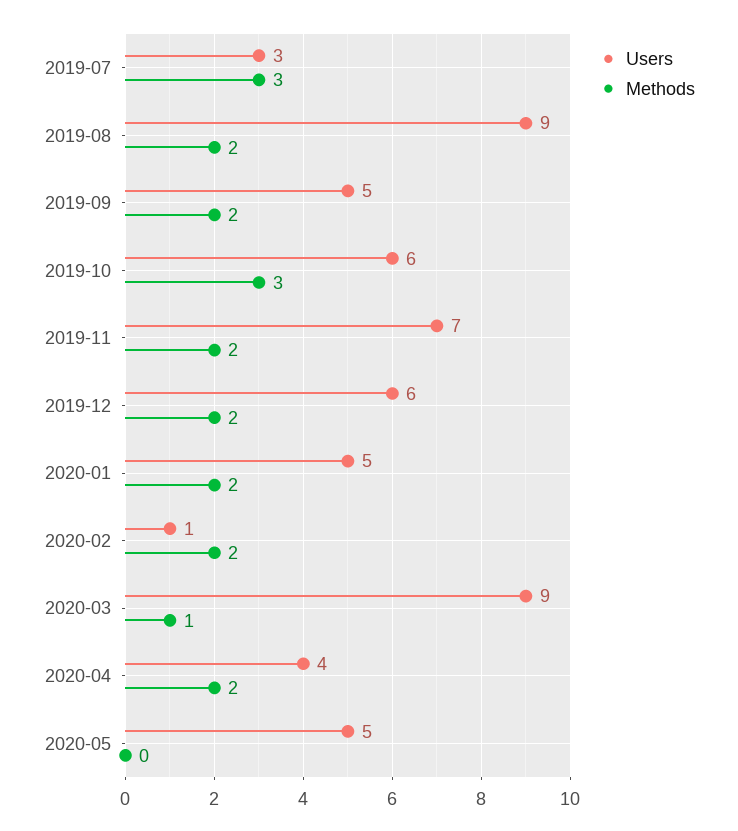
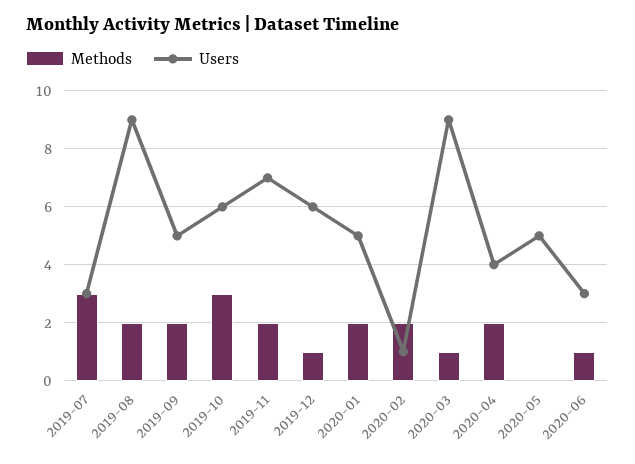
Methods, 2019-12: 2 -> 1
Methods, 2020-06: none -> 1
Users, 2020-06: none -> 3

